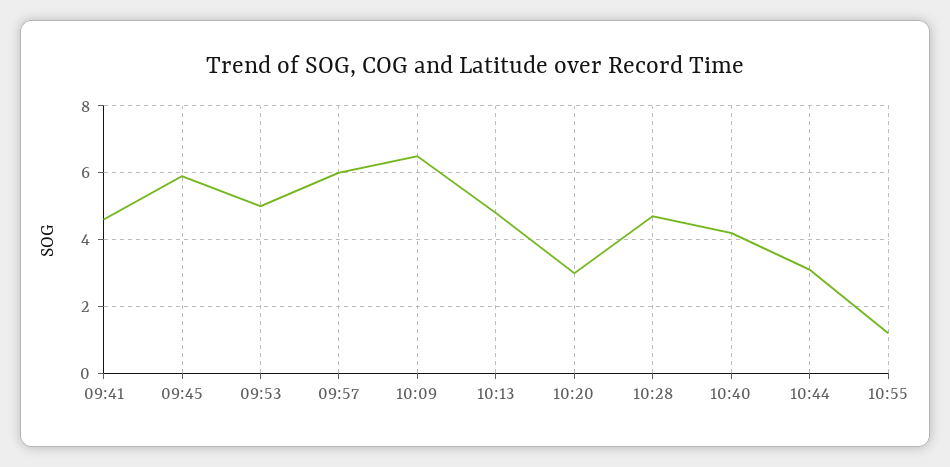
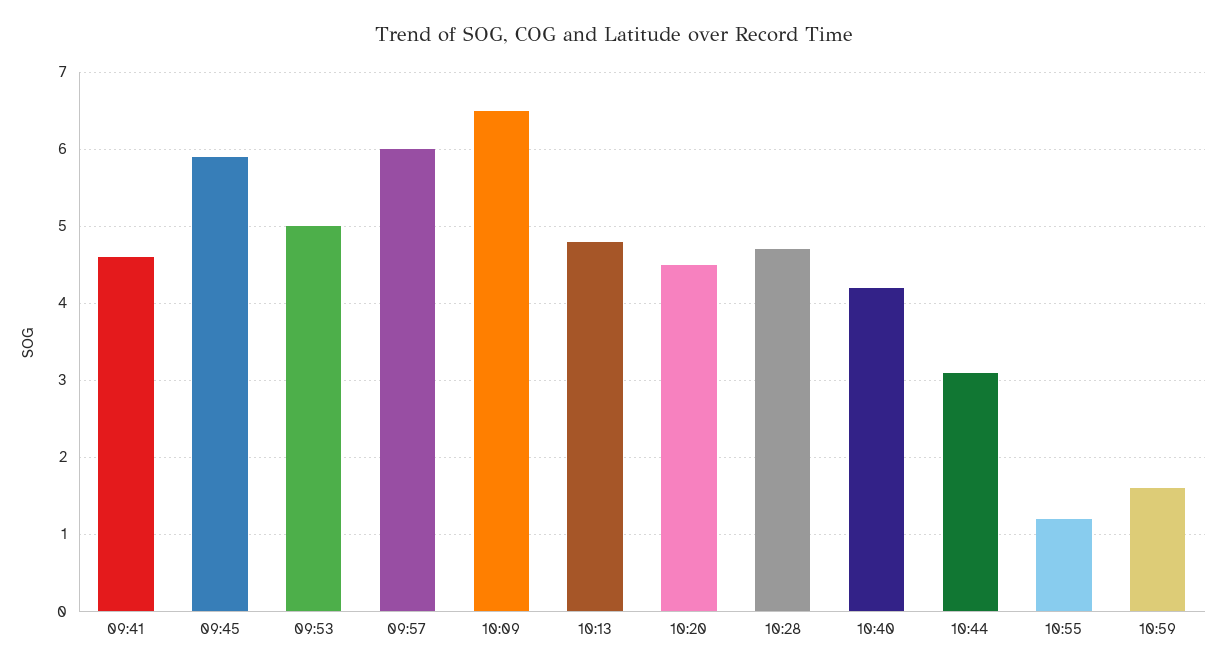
10:20: 3 -> 4.5
10:59: none -> 1.6

